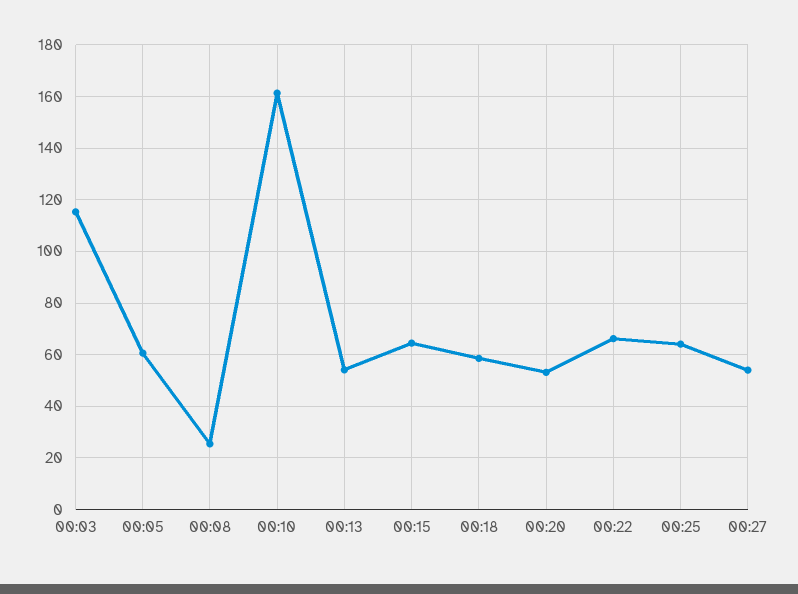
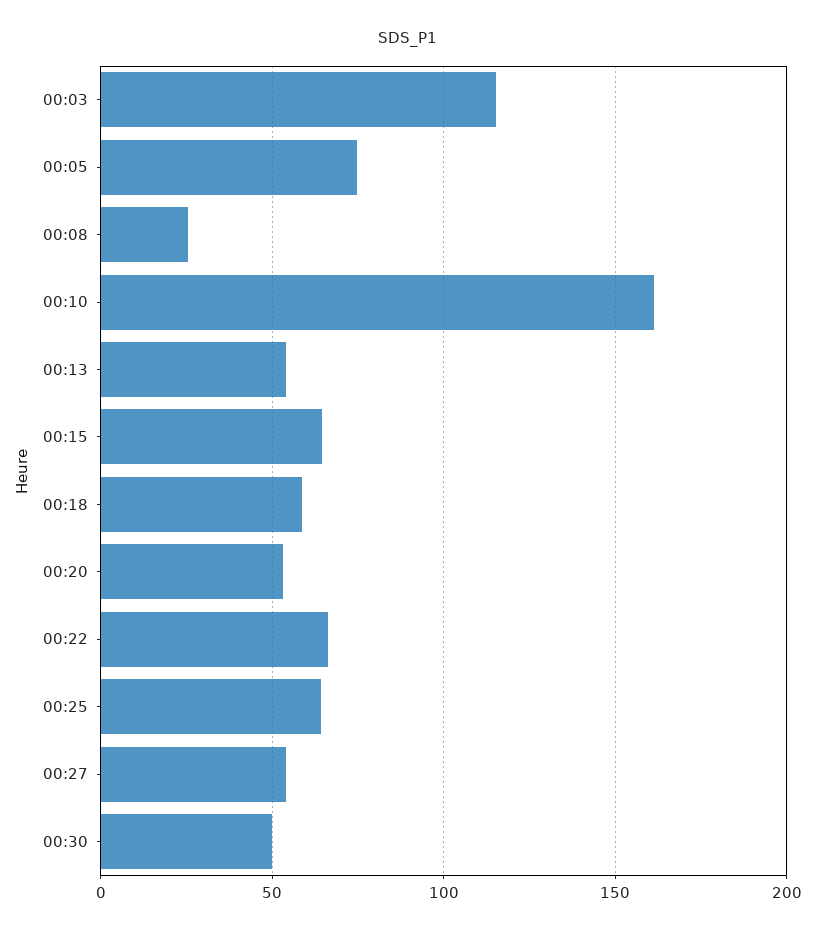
00:05: 60 -> 75
00:30: none -> 50

